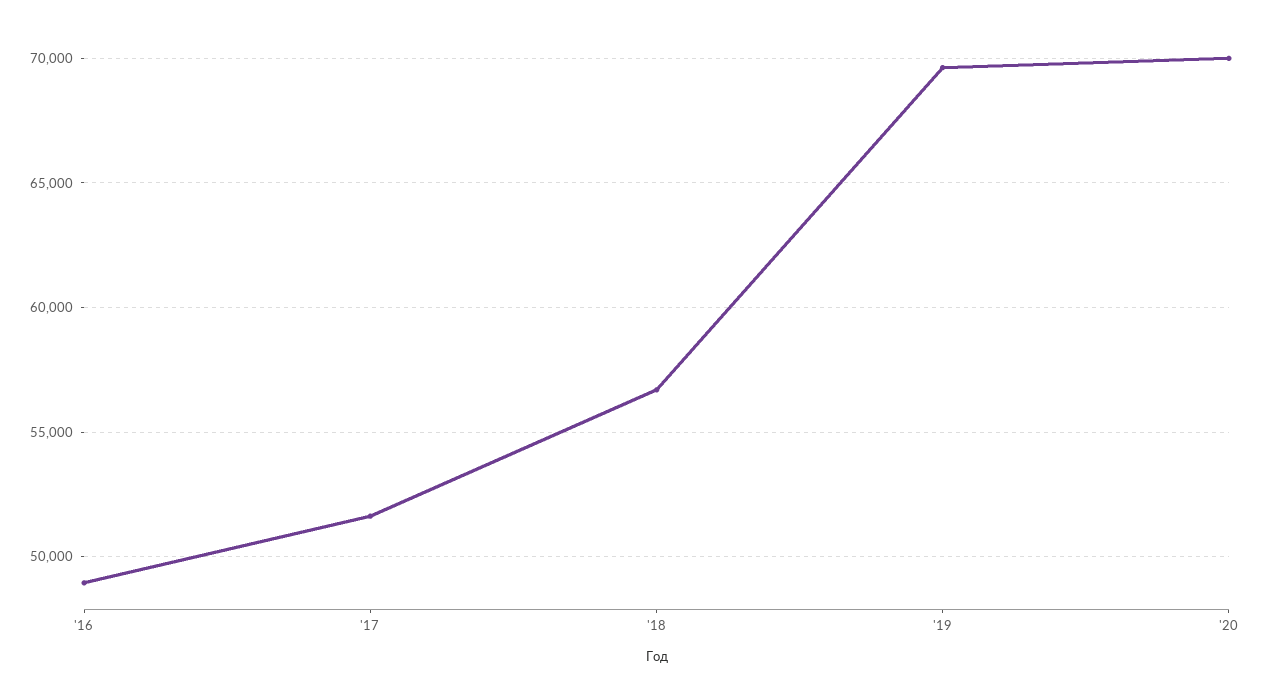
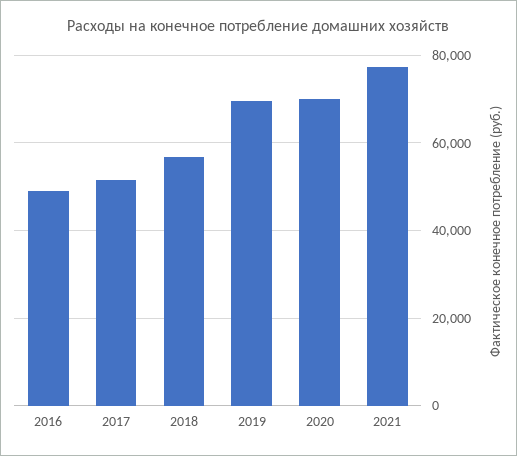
2021: none -> 78000

